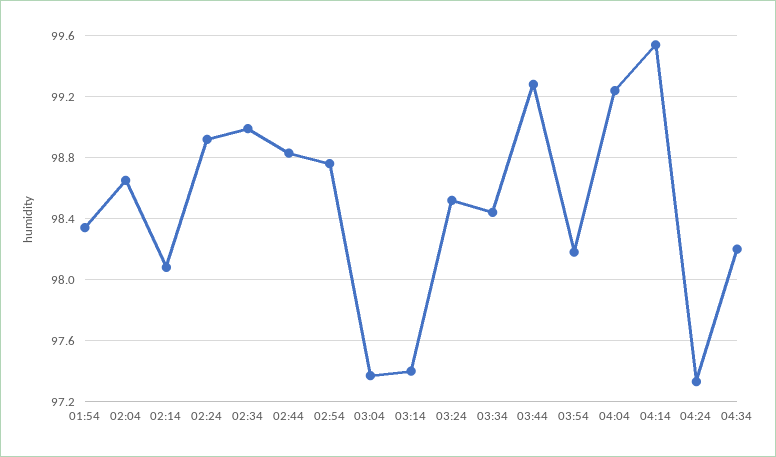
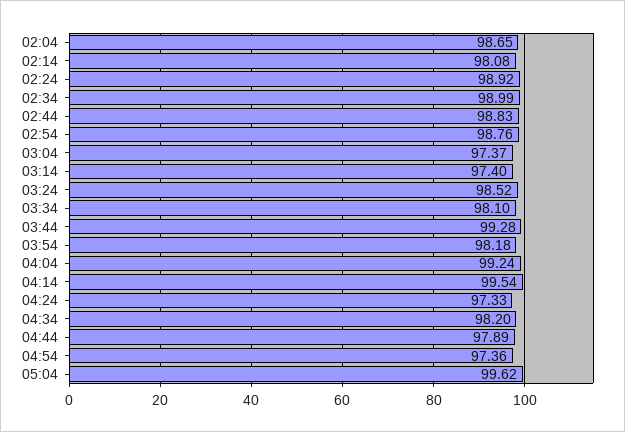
01:54: 98.35 -> none
03:34: 98.45 -> 98.1
04:44: none -> 97.89
04:54: none -> 97.36
05:04: none -> 99.62

